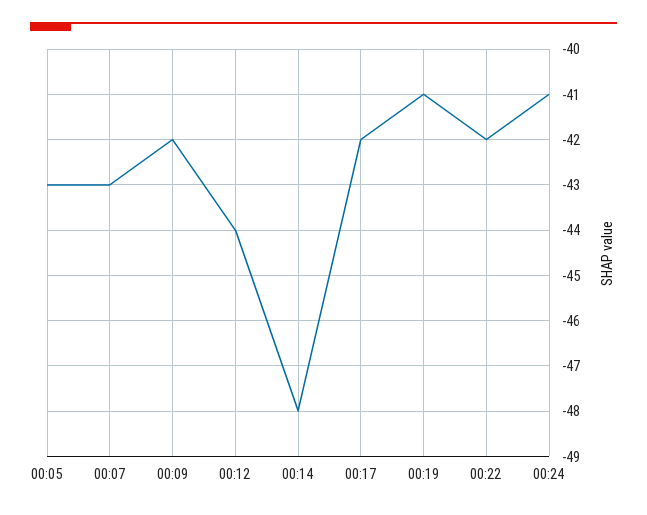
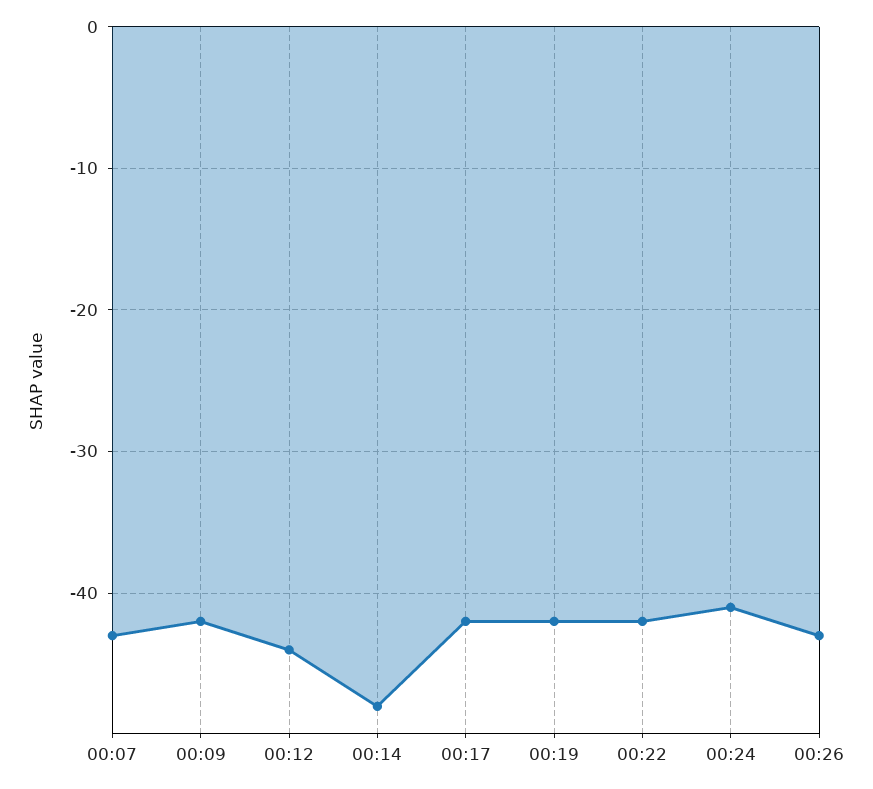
00:05: -43 -> none
00:19: -41 -> -42
00:26: none -> -43

